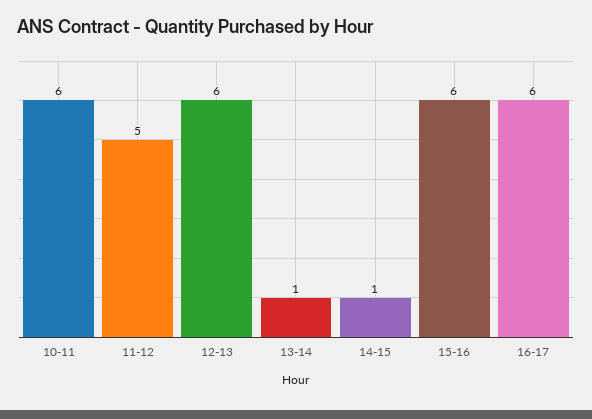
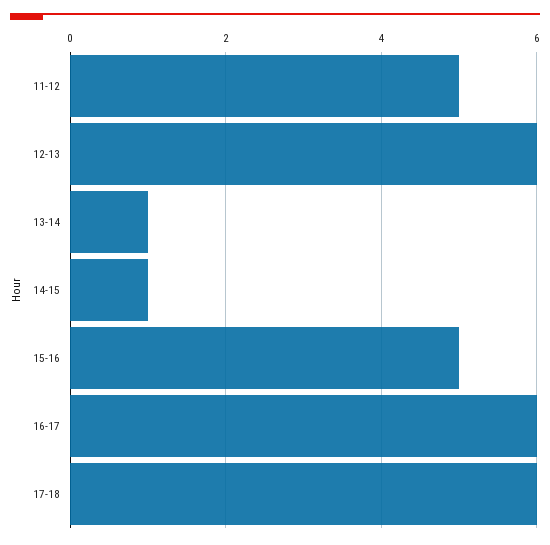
10-11: 6 -> none
15-16: 6 -> 5
17-18: none -> 6

